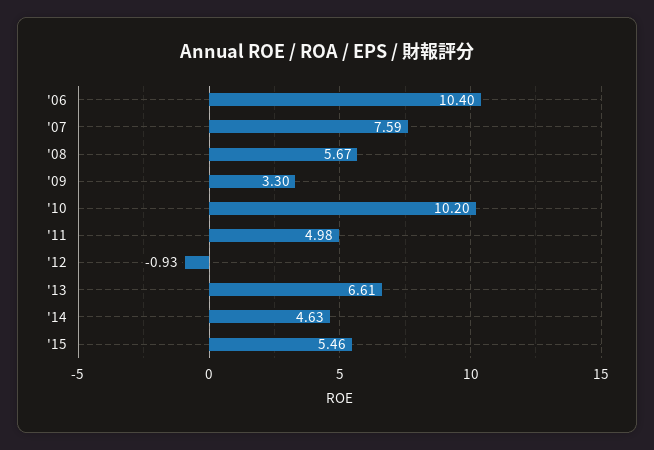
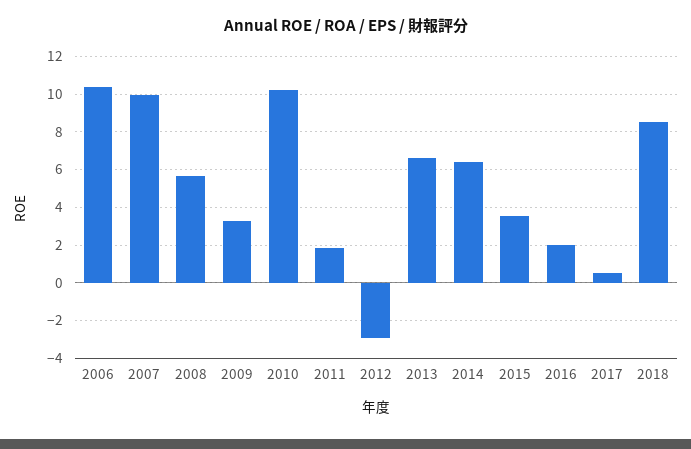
'07: 7.59 -> 10
'11: 4.98 -> 2
'12: -0.93 -> -3
'14: 4.63 -> 6.5
'15: 5.46 -> 3.5
2016: none -> 2
2017: none -> 0.5
2018: none -> 8.5

